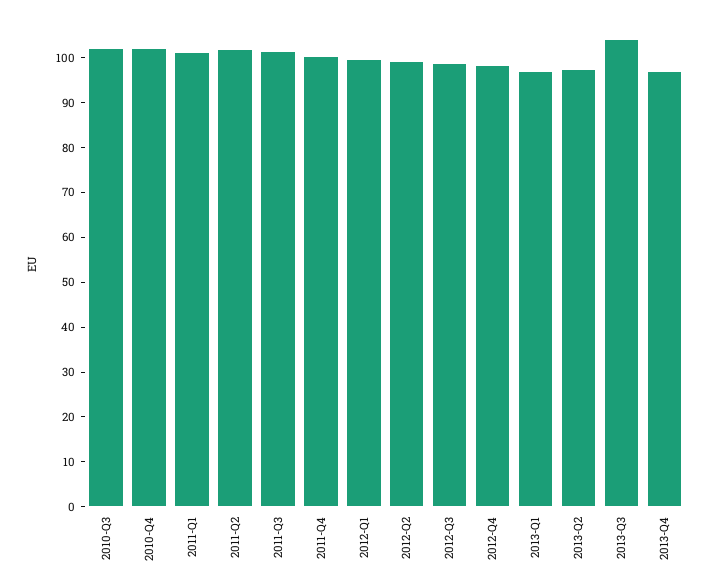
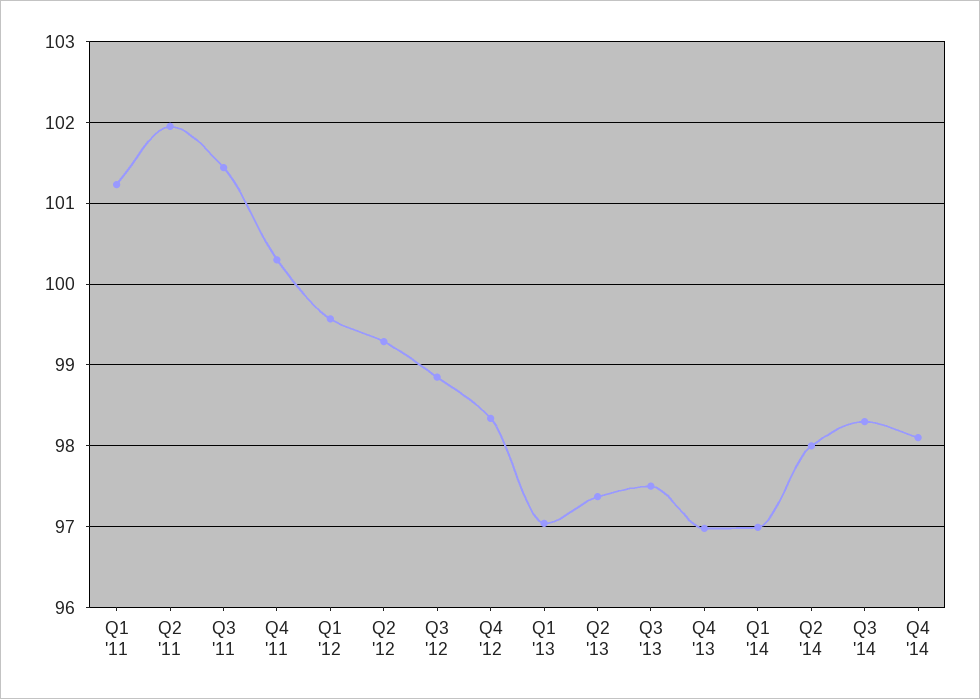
2010-Q3: 102 -> none
2010-Q4: 102 -> none
2013-Q3: 104 -> 97.5
Q1 '14: none -> 97
Q2 '14: none -> 98
Q3 '14: none -> 98.3
Q4 '14: none -> 98.1

